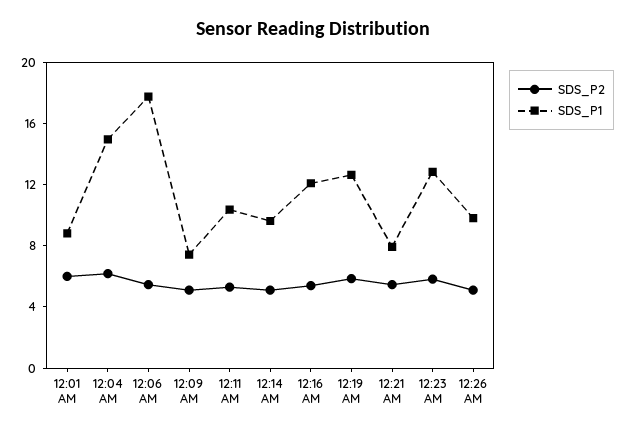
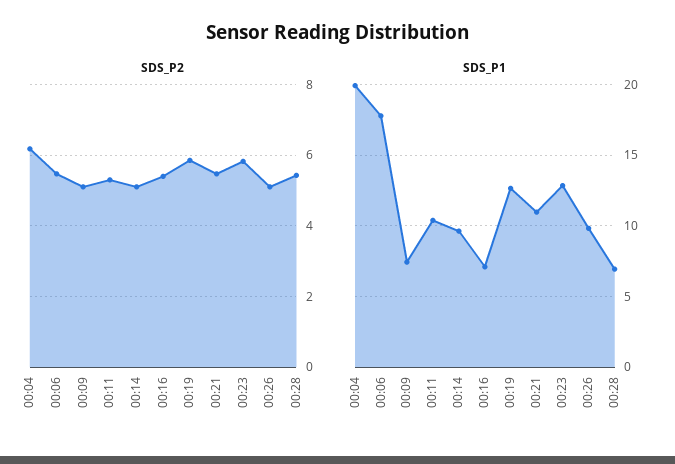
SDS_P2, 12:01 AM: 6 -> none
SDS_P1, 12:01 AM: 9 -> none
SDS_P1, 12:04 AM: 15 -> 20
SDS_P1, 12:16 AM: 12 -> 7
SDS_P1, 12:21 AM: 8 -> 11
SDS_P2, 00:28: none -> 5.4
SDS_P1, 00:28: none -> 7

